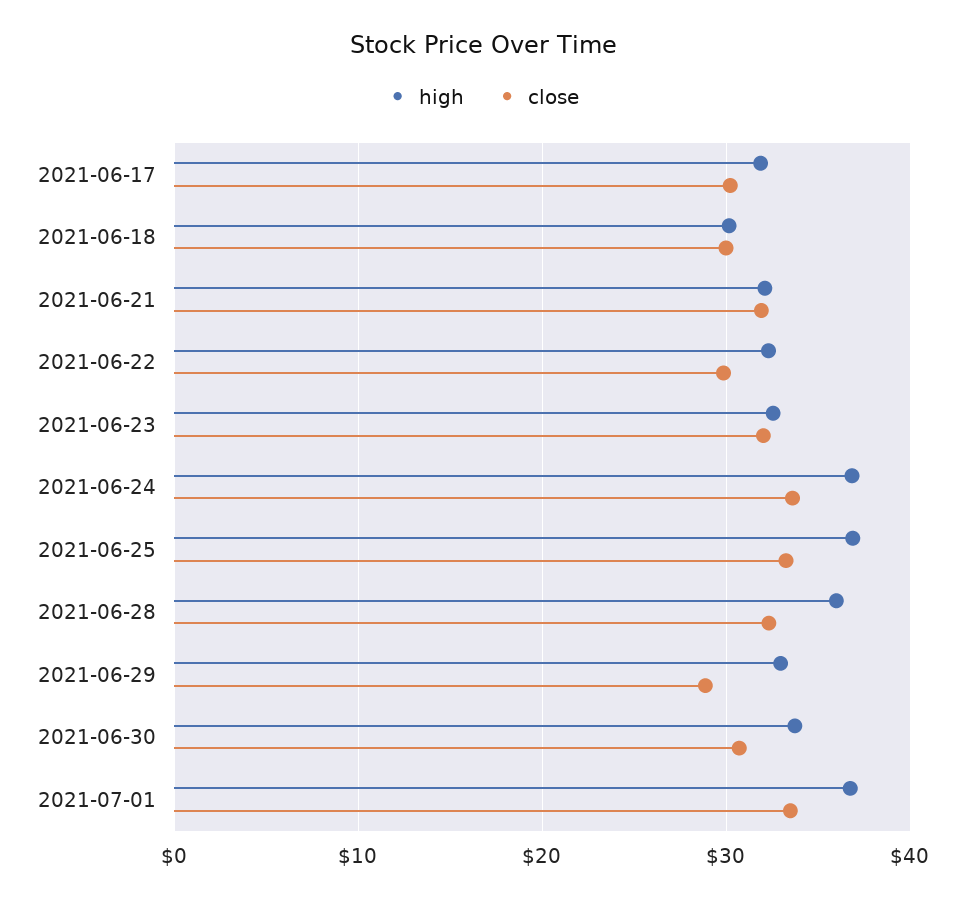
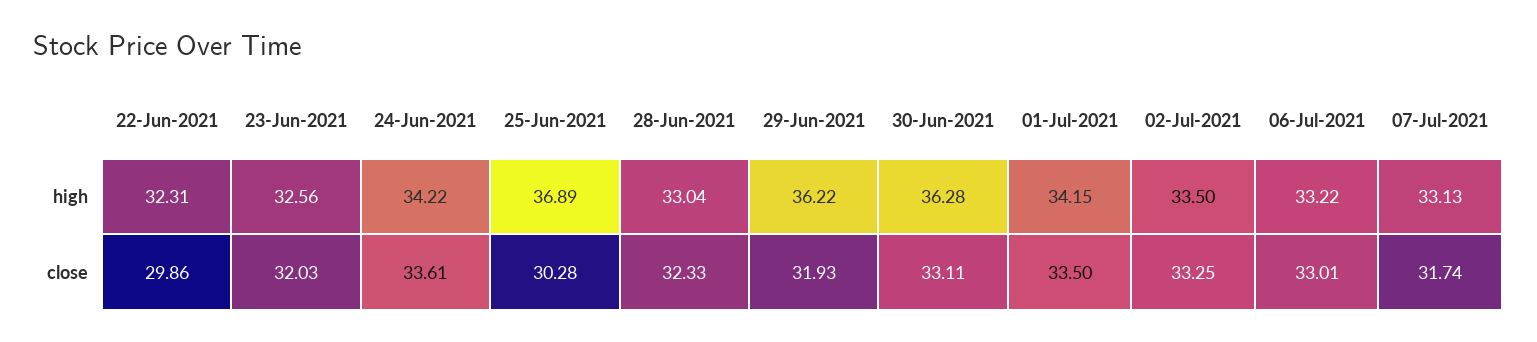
high, 2021-06-17: 32 -> none
close, 2021-06-17: 30 -> none
high, 2021-06-18: 30 -> none
close, 2021-06-18: 30 -> none
high, 2021-06-21: 32 -> none
close, 2021-06-21: 32 -> none
high, 2021-06-24: 37 -> 34.22
close, 2021-06-25: 33 -> 30.28
high, 2021-06-28: 36 -> 33.04
high, 2021-06-29: 33 -> 36.22
close, 2021-06-29: 29 -> 31.93
high, 2021-06-30: 34 -> 36.28
close, 2021-06-30: 31 -> 33.11
high, 2021-07-01: 37 -> 34.15
high, 02-Jul-2021: none -> 33.5
high, 06-Jul-2021: none -> 33.22
high, 07-Jul-2021: none -> 33.13
close, 02-Jul-2021: none -> 33.25
close, 06-Jul-2021: none -> 33.01
close, 07-Jul-2021: none -> 31.74

